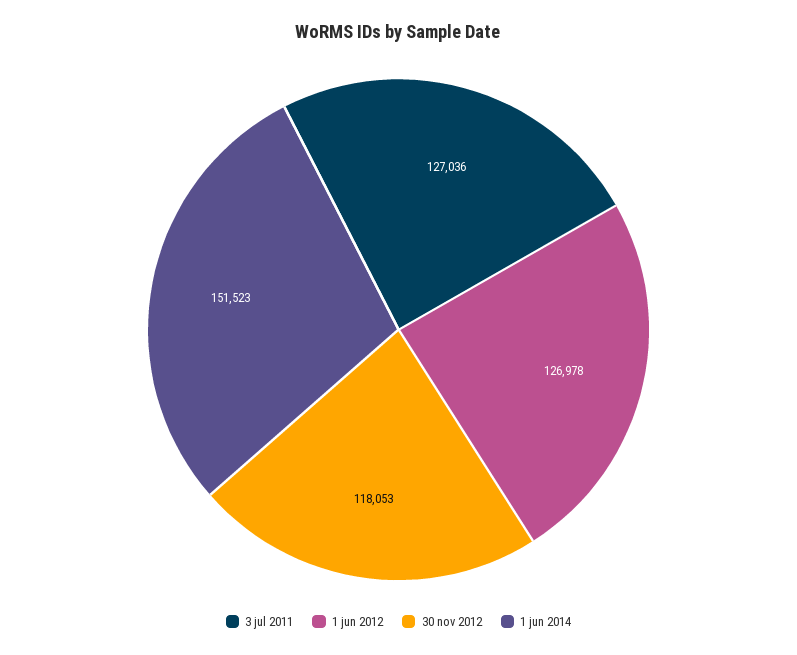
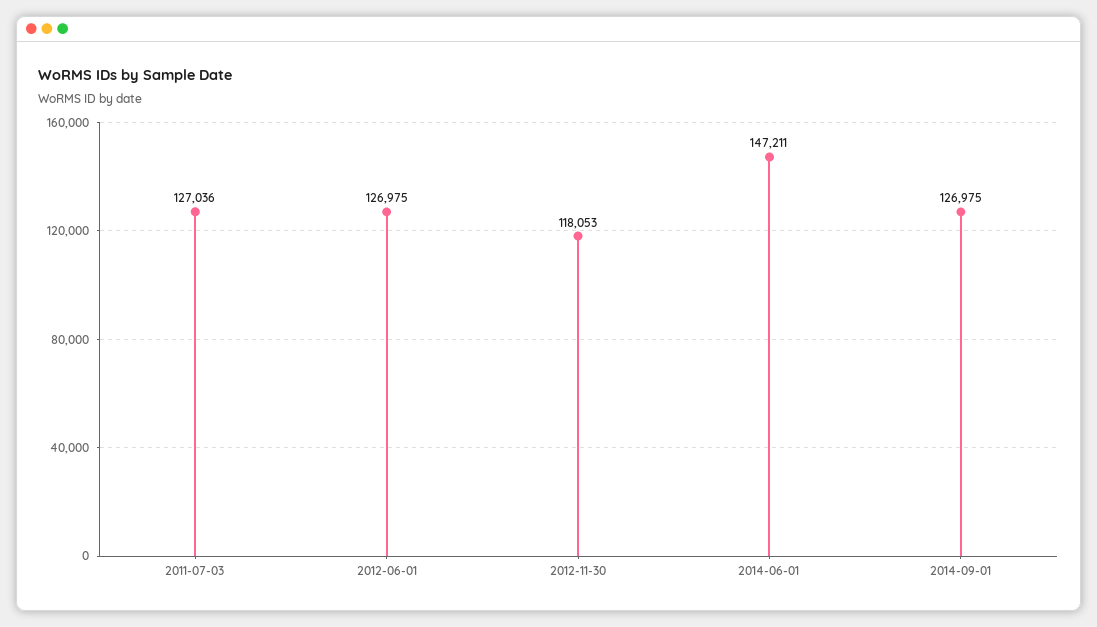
1 jun 2012: 126978 -> 126975
1 jun 2014: 151523 -> 147211
2014-09-01: none -> 126975

